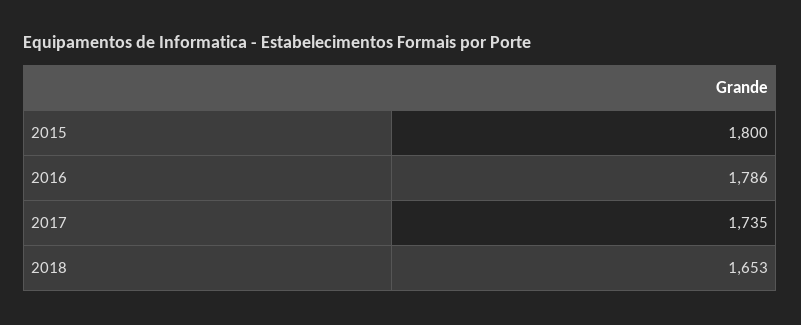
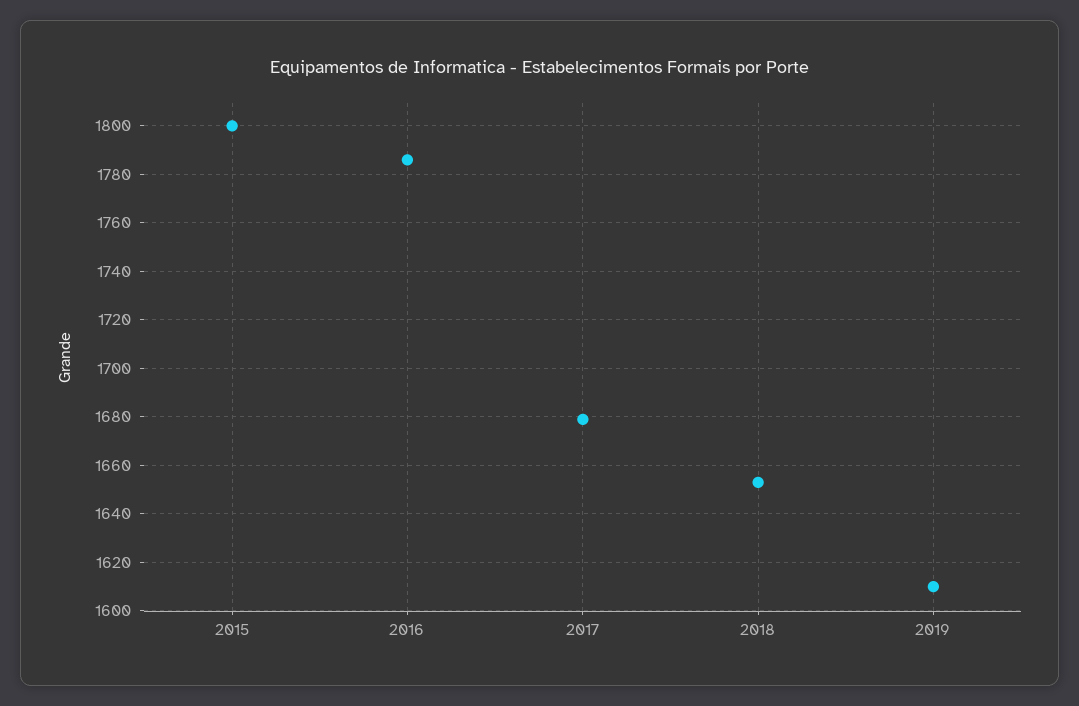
2017: 1735 -> 1680
2019: none -> 1610

